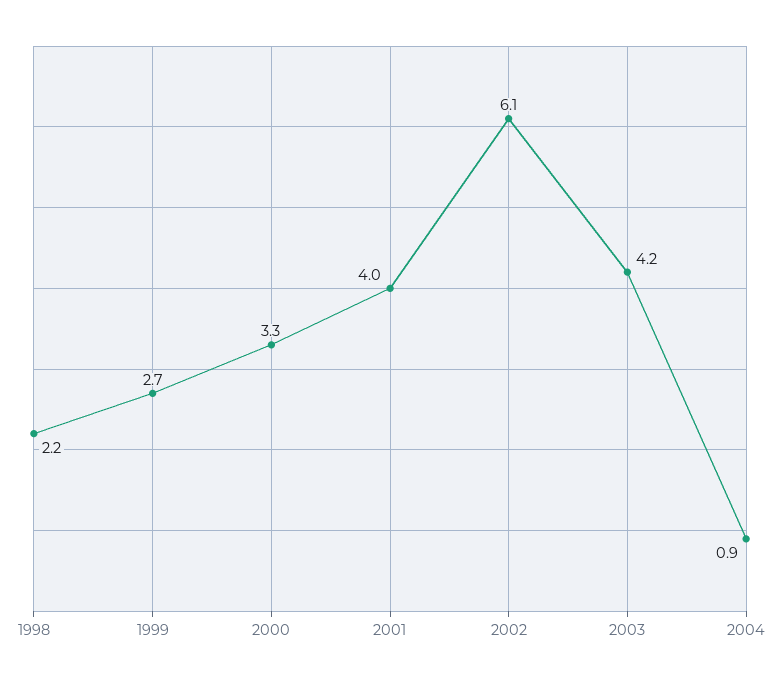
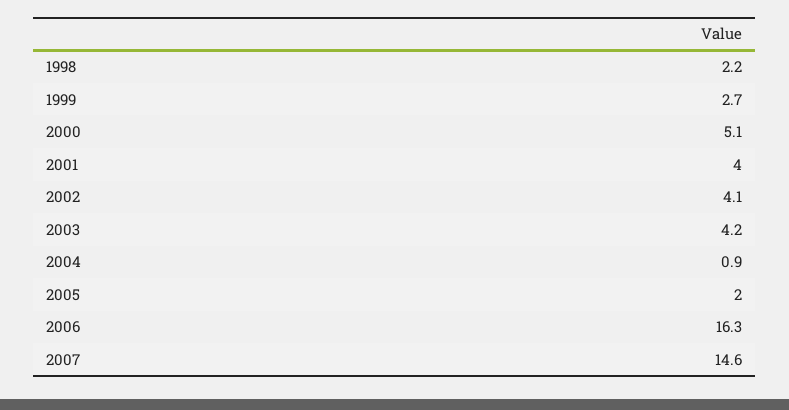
2000: 3.3 -> 5.1
2002: 6.1 -> 4.1
2005: none -> 2
2006: none -> 16.3
2007: none -> 14.6

